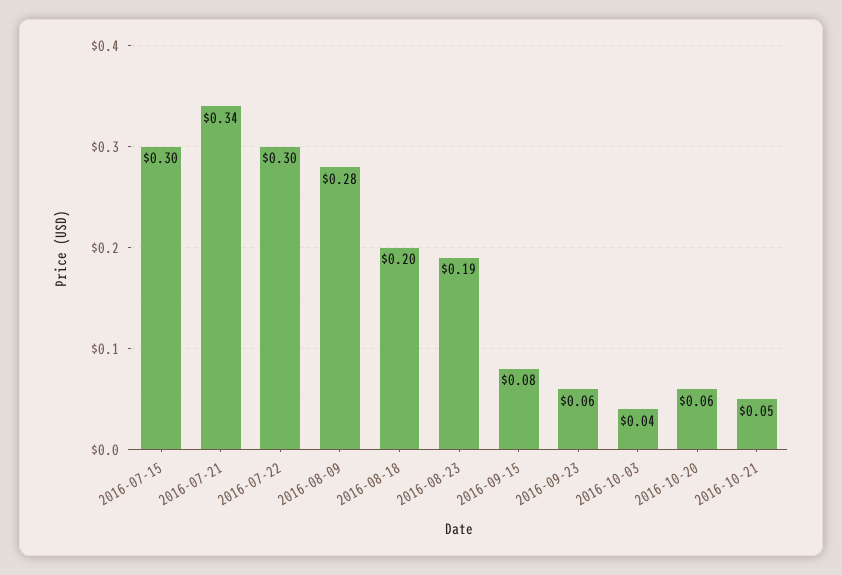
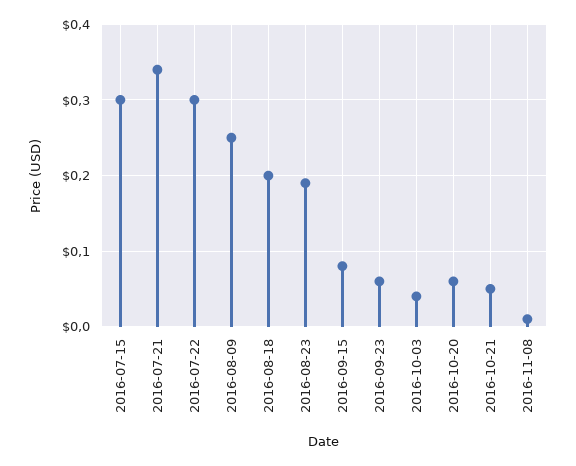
2016-08-09: 0.28 -> 0.25
2016-11-08: none -> 0.01

